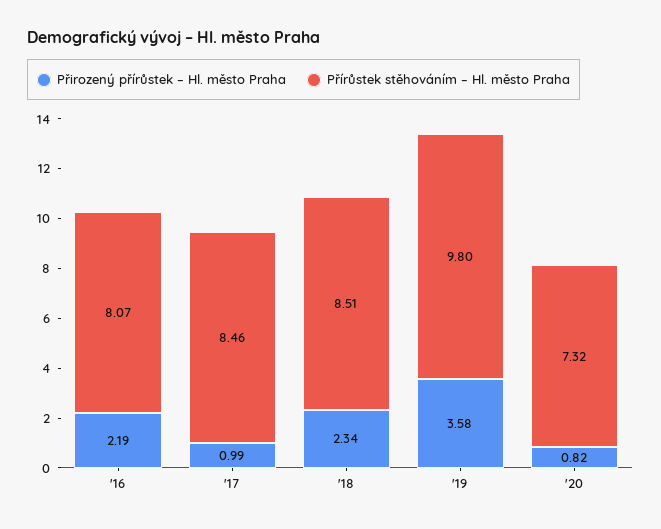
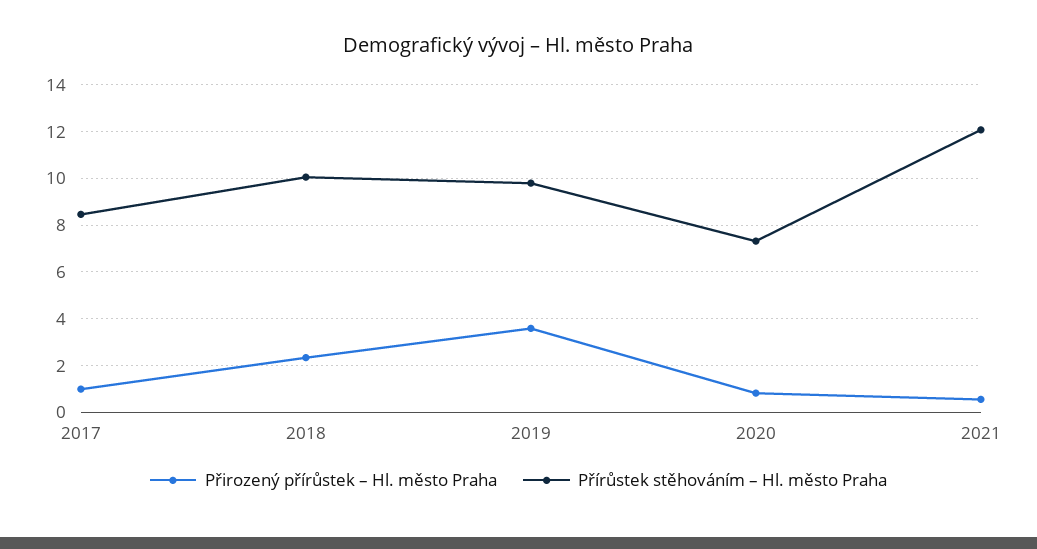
Přirozený přírůstek – Hl. město Praha, '16: 2.19 -> none
Přírůstek stěhováním – Hl. město Praha, '16: 8.07 -> none
Přírůstek stěhováním – Hl. město Praha, '18: 8.51 -> 10
Přirozený přírůstek – Hl. město Praha, 2021: none -> 0.5
Přírůstek stěhováním – Hl. město Praha, 2021: none -> 12

